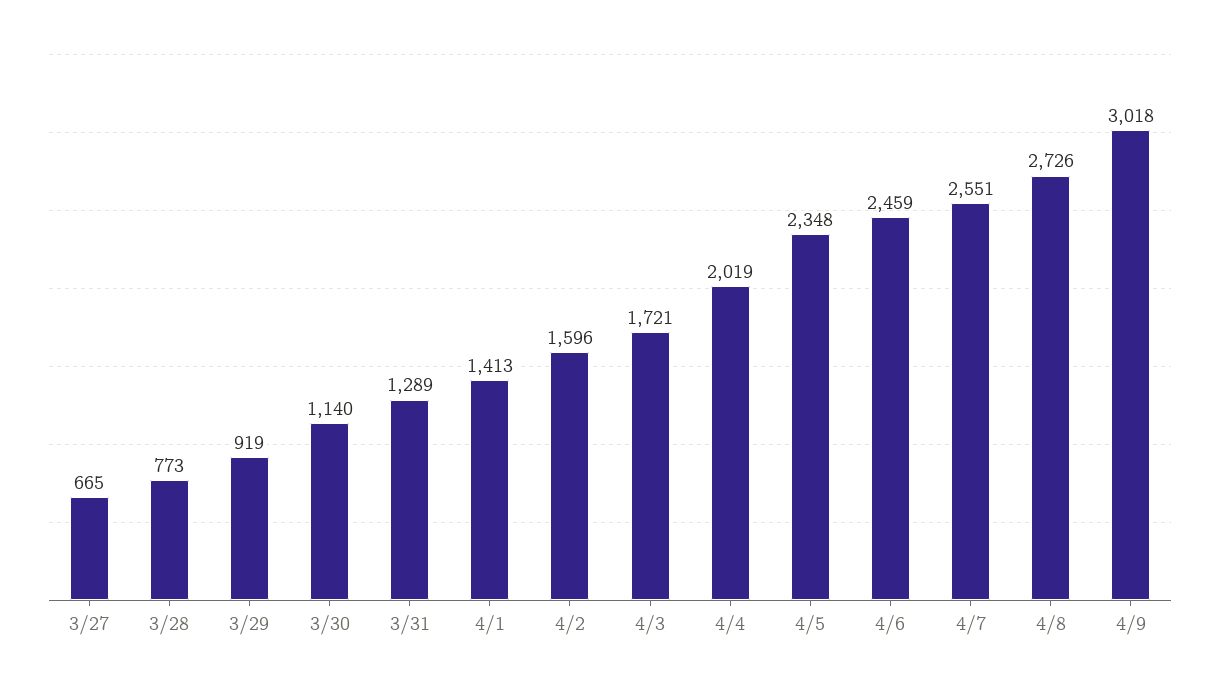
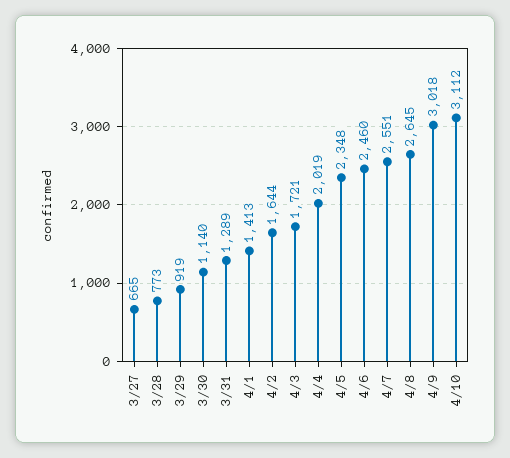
4/2: 1596 -> 1644
4/6: 2459 -> 2460
4/8: 2726 -> 2645
4/10: none -> 3112

